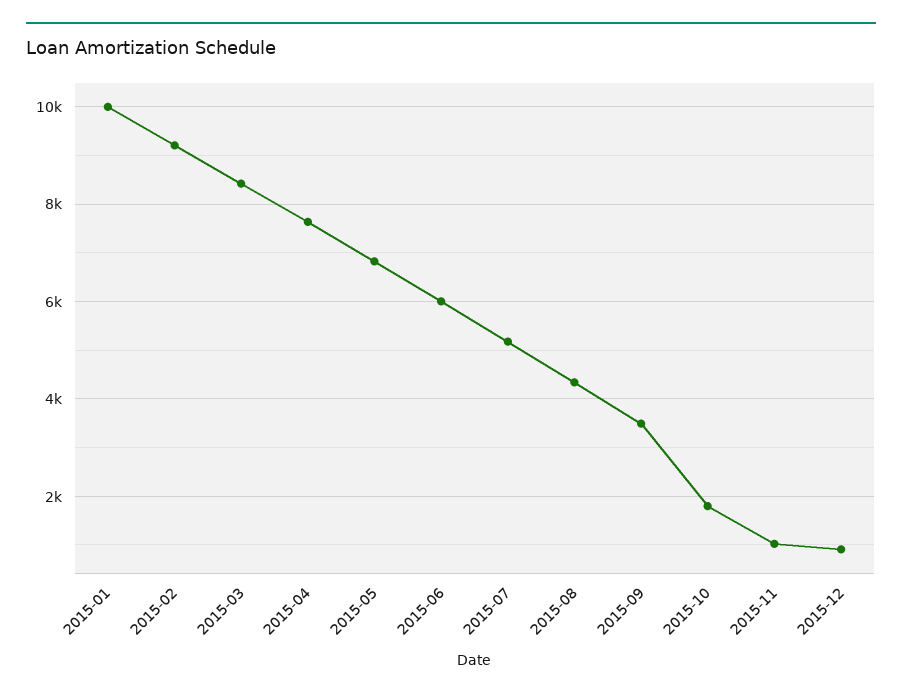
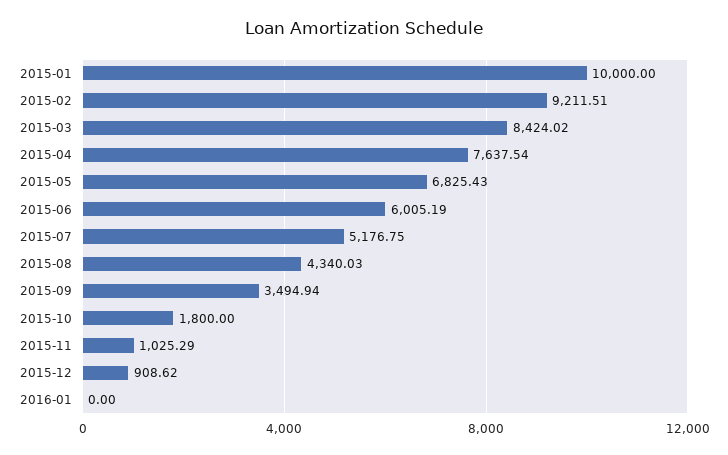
2016-01: none -> 0

